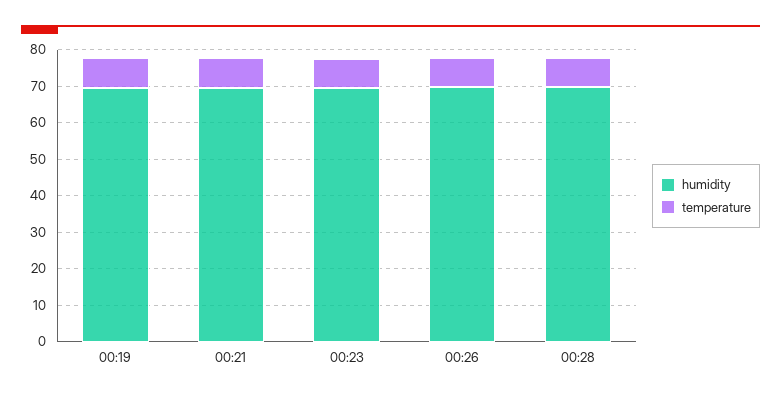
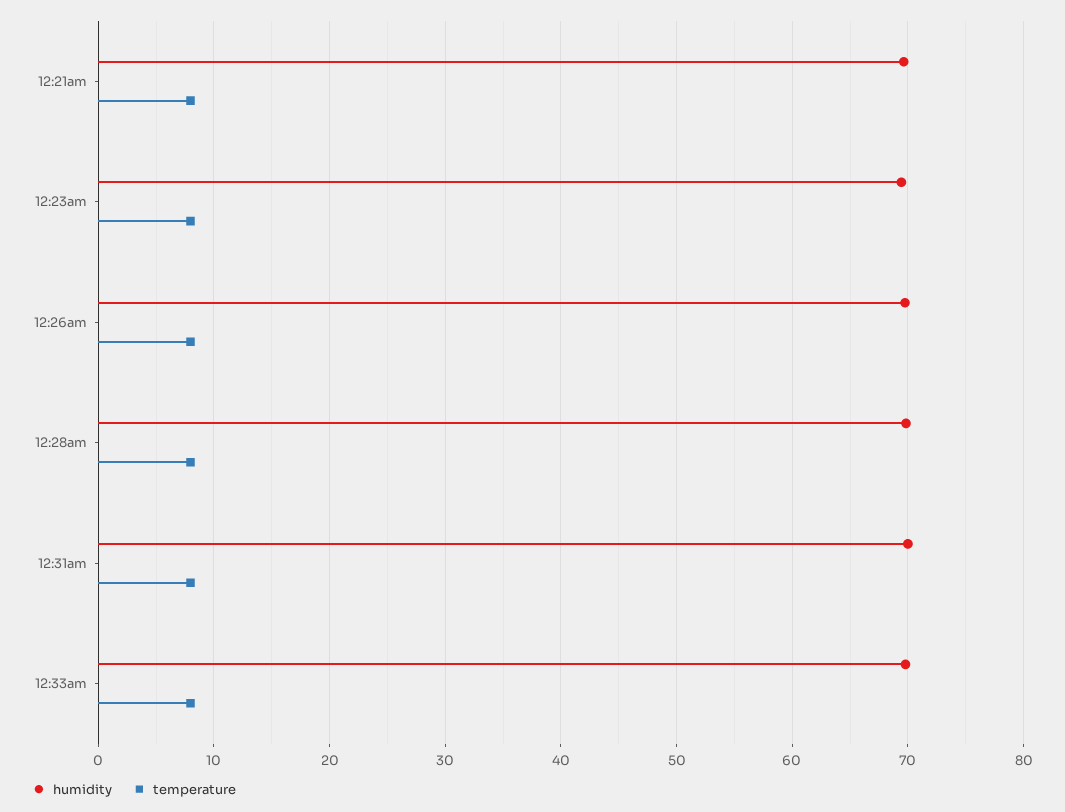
humidity, 00:19: 70 -> none
temperature, 00:19: 7.5 -> none
humidity, 12:31am: none -> 70
temperature, 12:31am: none -> 8
humidity, 12:33am: none -> 70
temperature, 12:33am: none -> 8

